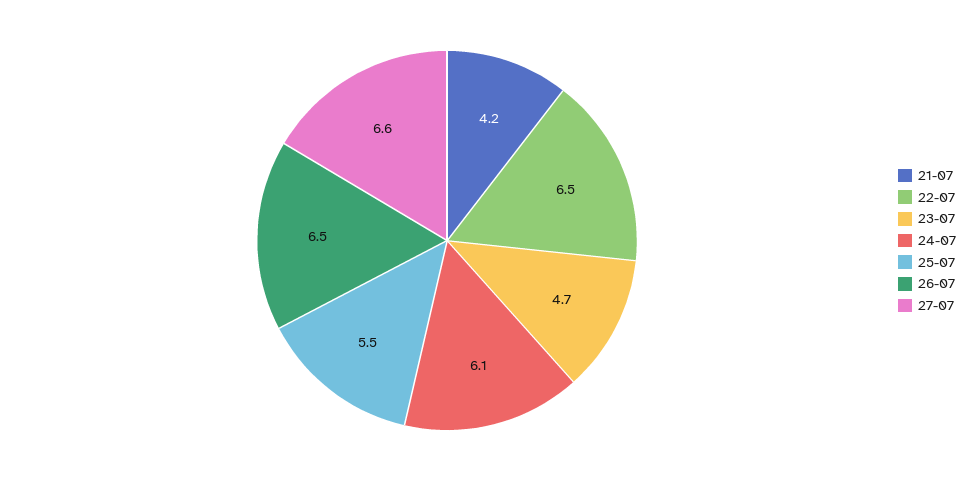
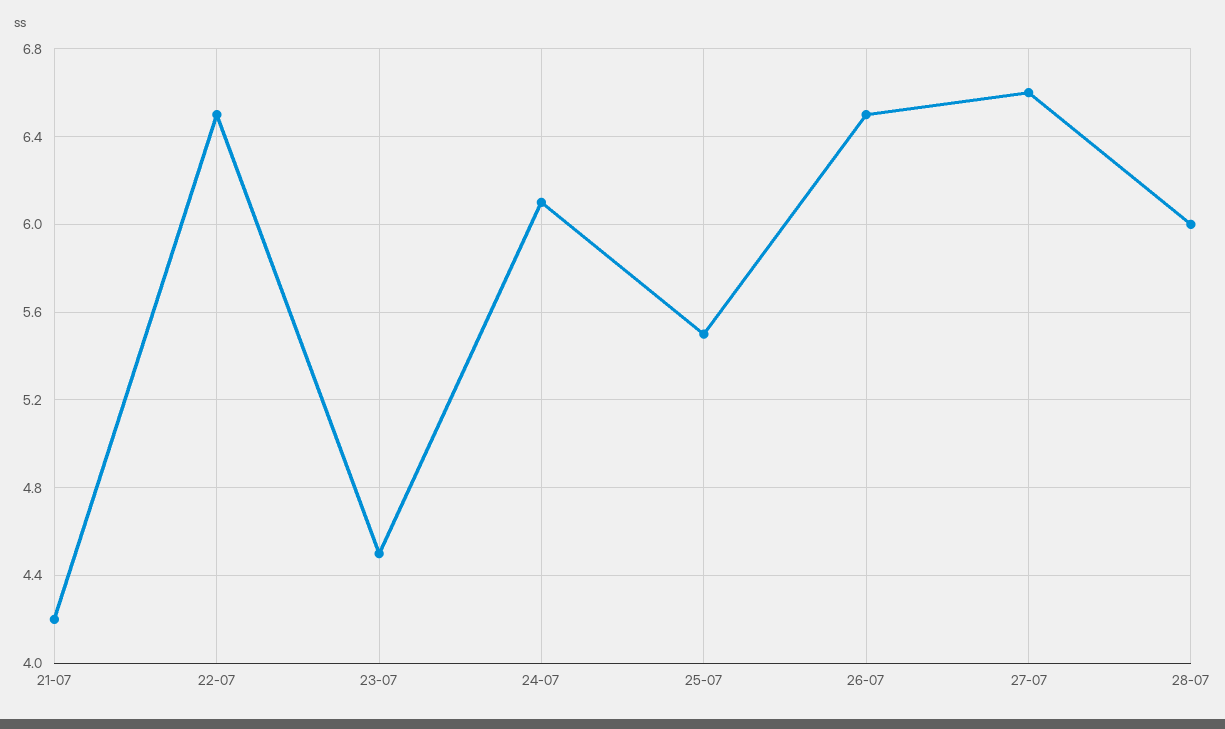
23-07: 4.7 -> 4.5
28-07: none -> 6

